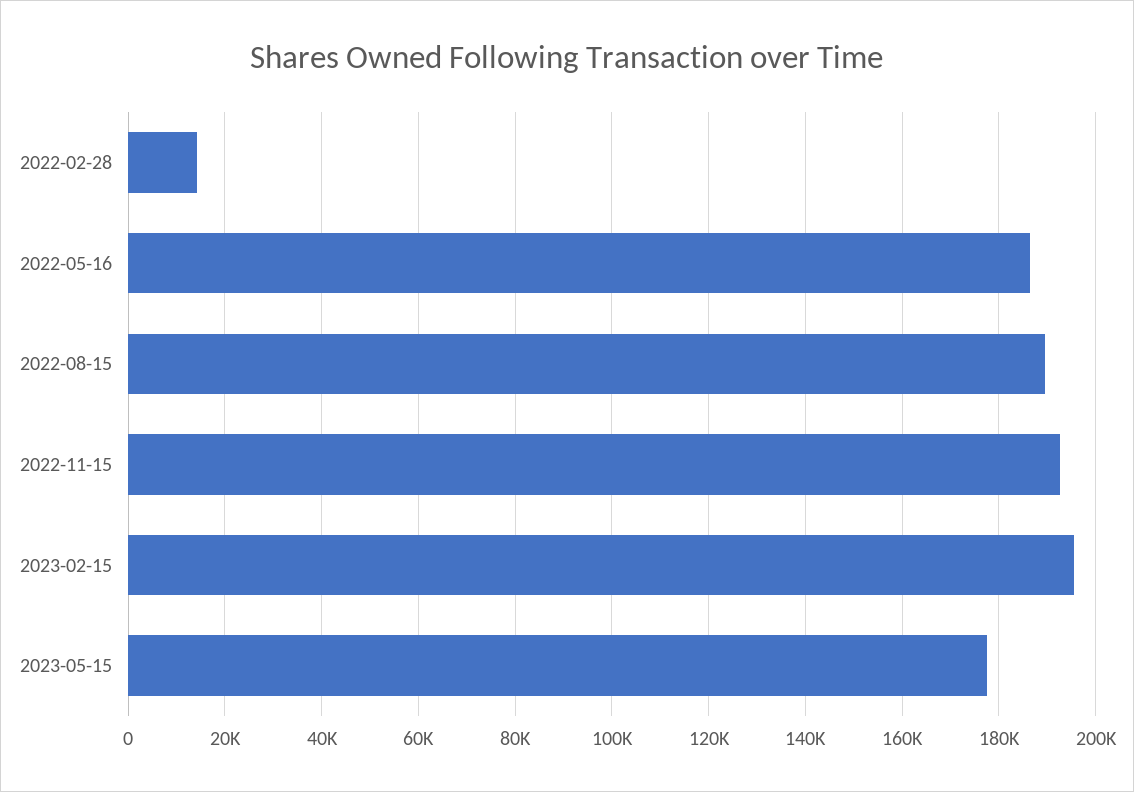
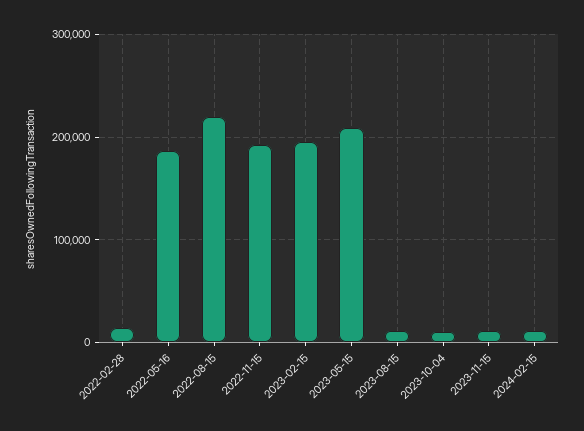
2022-08-15: 190000 -> 220000
2023-05-15: 178000 -> 210000
2023-08-15: none -> 10000
2023-10-04: none -> 10000
2023-11-15: none -> 10000
2024-02-15: none -> 10000

